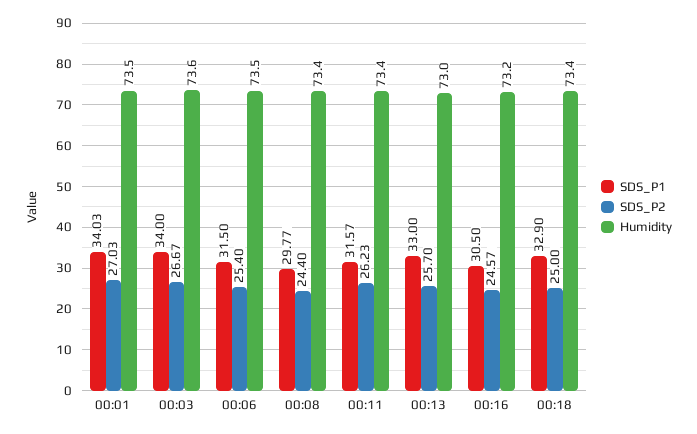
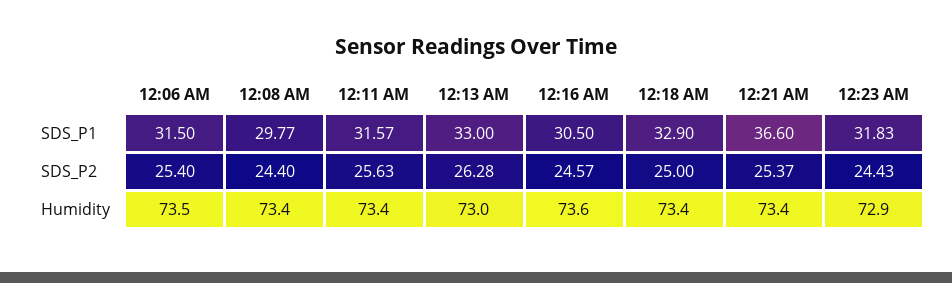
SDS_P1, 00:01: 34.03 -> none
SDS_P2, 00:01: 27.03 -> none
Humidity, 00:01: 73.5 -> none
SDS_P1, 00:03: 34 -> none
SDS_P2, 00:03: 26.67 -> none
Humidity, 00:03: 73.6 -> none
SDS_P2, 00:11: 26.23 -> 25.63
SDS_P2, 00:13: 25.7 -> 26.28
Humidity, 00:16: 73.2 -> 73.6
SDS_P1, 12:21 AM: none -> 36.6
SDS_P1, 12:23 AM: none -> 31.83
SDS_P2, 12:21 AM: none -> 25.37
SDS_P2, 12:23 AM: none -> 24.43
Humidity, 12:21 AM: none -> 73.4
Humidity, 12:23 AM: none -> 72.9

